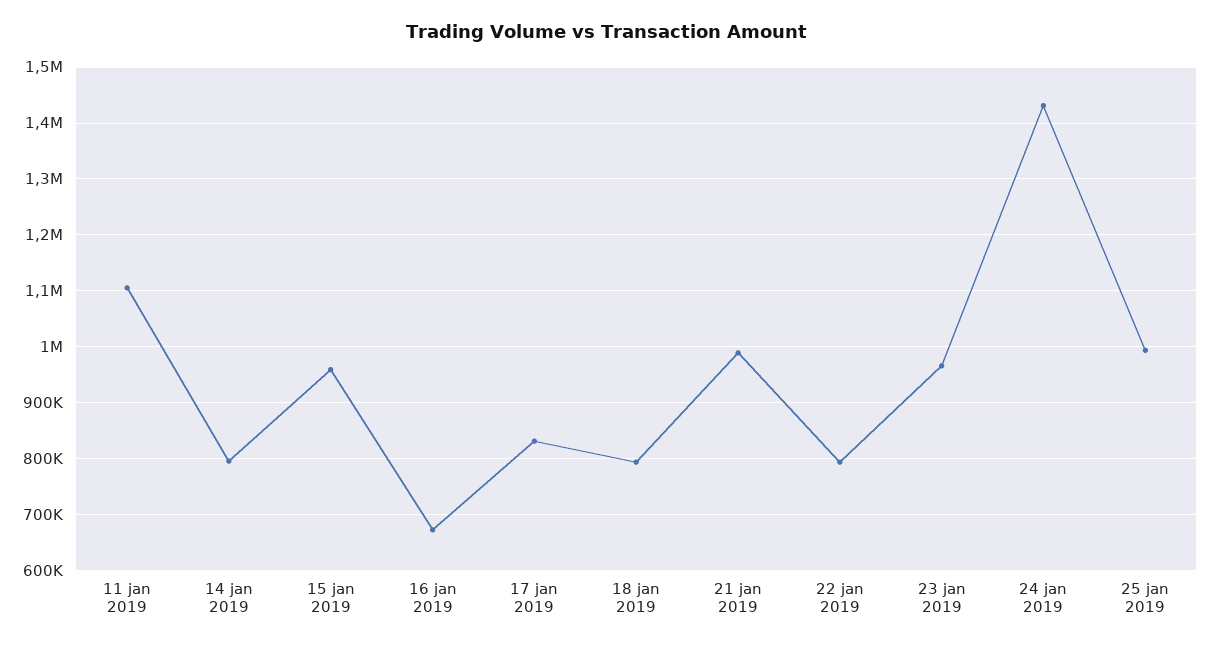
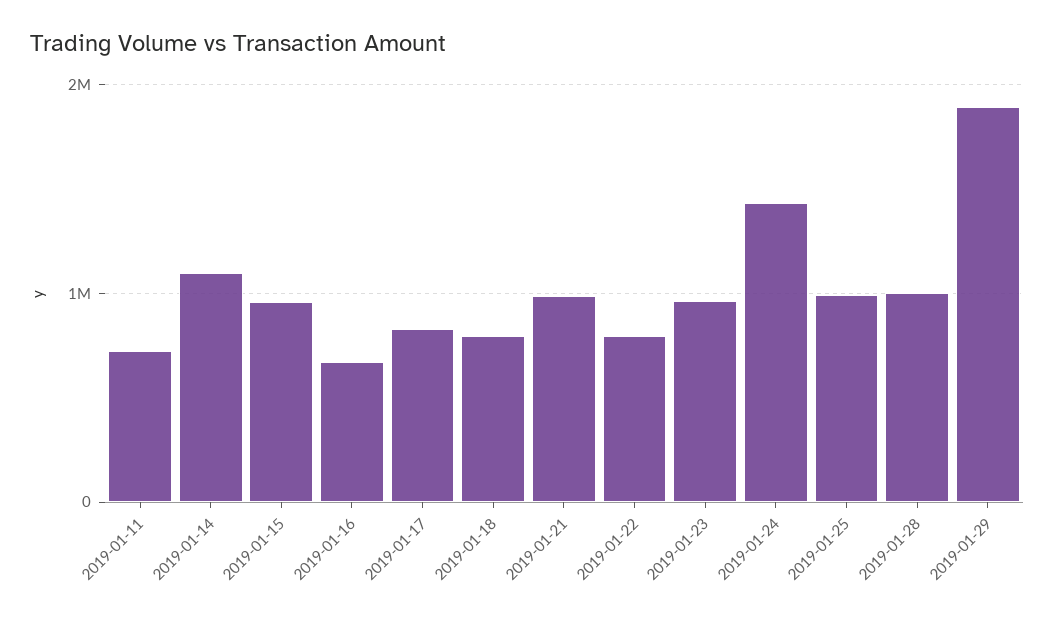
11 jan 2019: 1100000 -> 700000
14 jan 2019: 800000 -> 1100000
2019-01-28: none -> 1000000
2019-01-29: none -> 1900000

